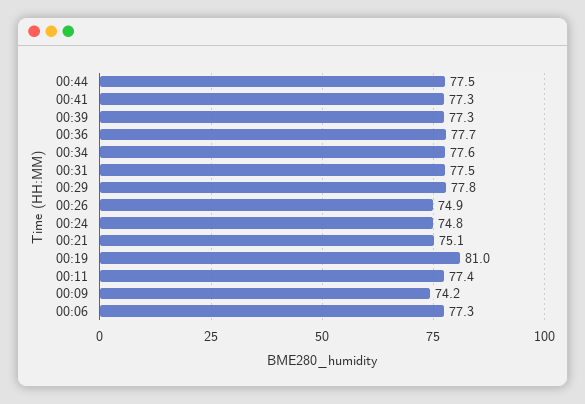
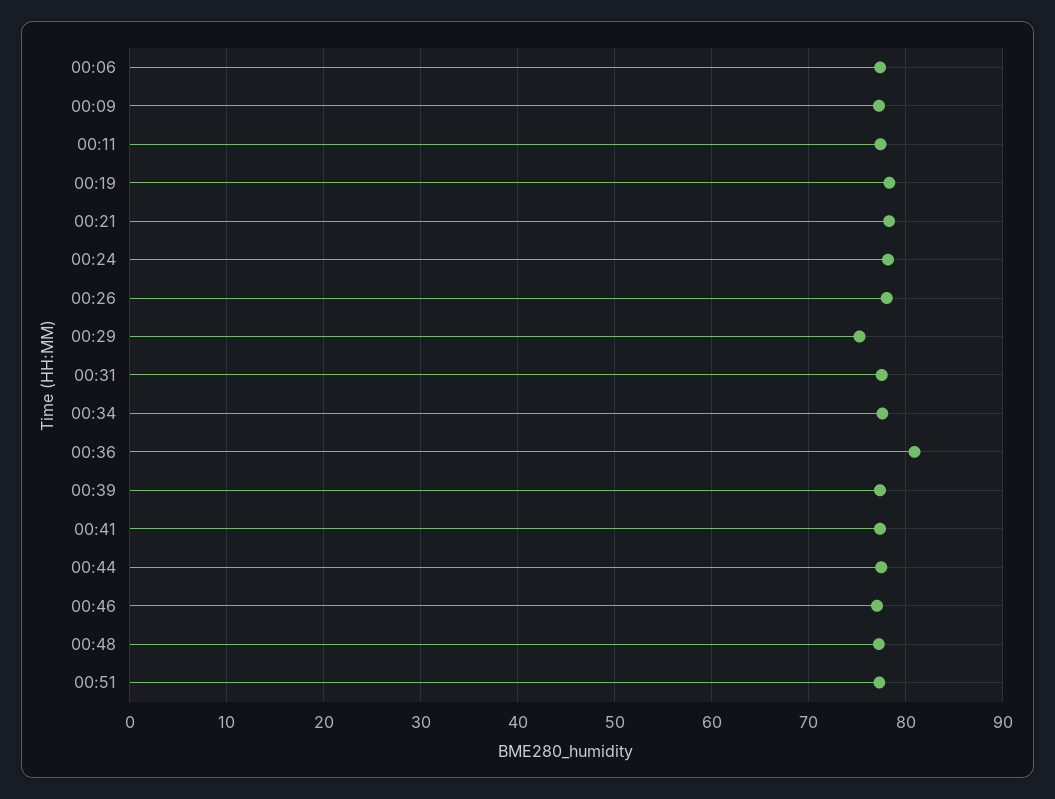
00:36: 77.7 -> 81
00:29: 77.8 -> 75
00:26: 74.9 -> 78
00:24: 74.8 -> 78
00:21: 75.1 -> 78
00:19: 81 -> 78
00:09: 74.2 -> 77
00:46: none -> 77
00:48: none -> 77
00:51: none -> 77

